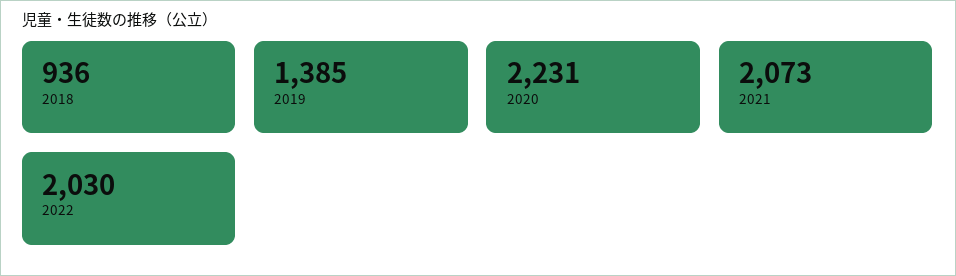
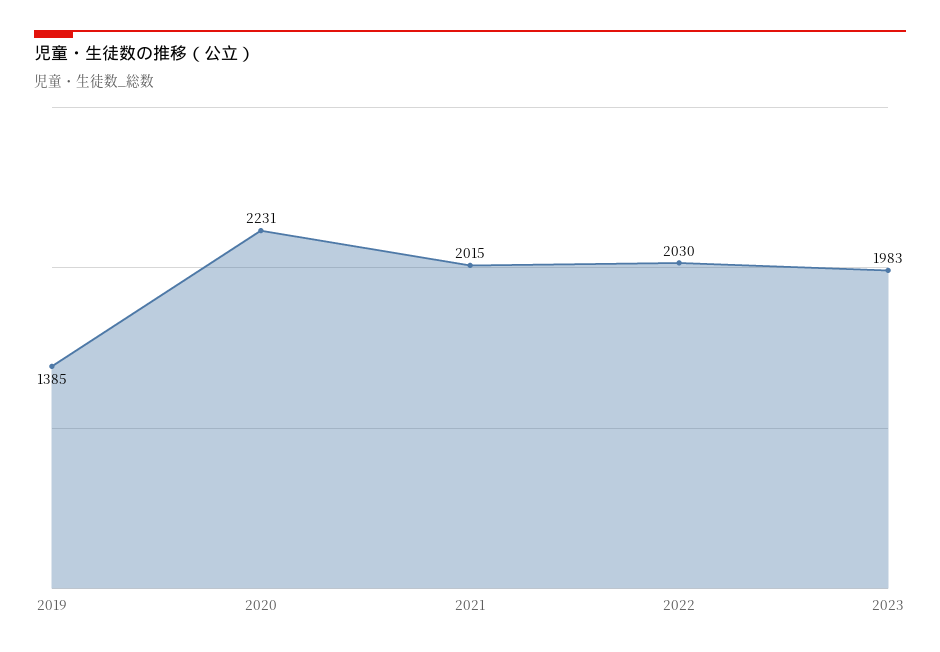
2018: 936 -> none
2021: 2073 -> 2015
2023: none -> 1983

